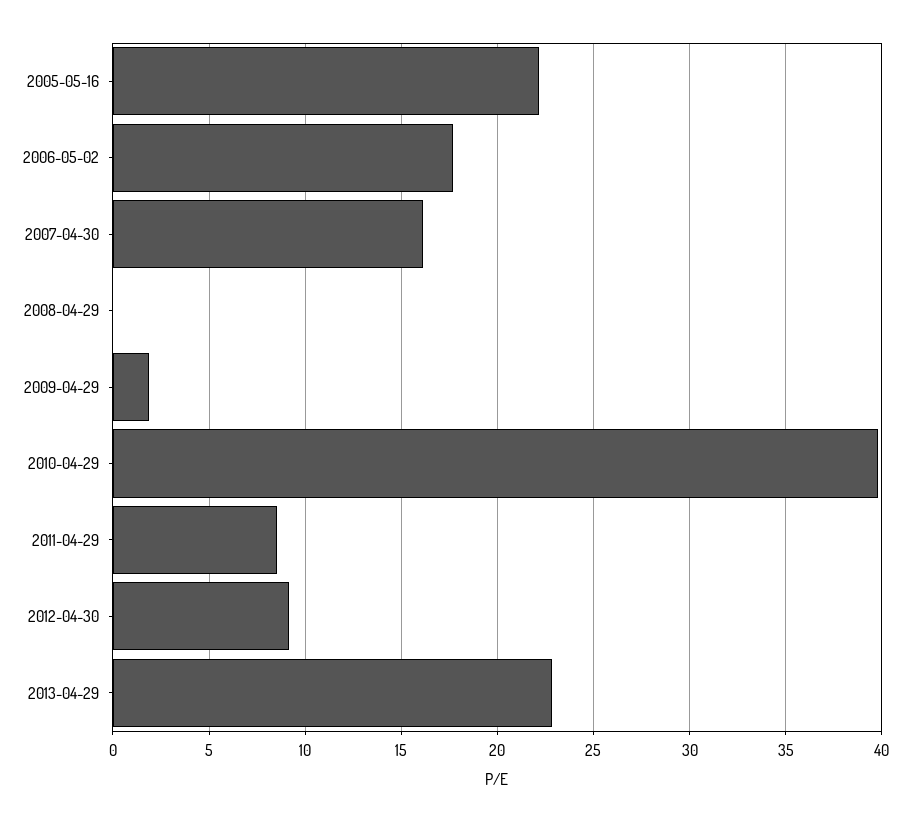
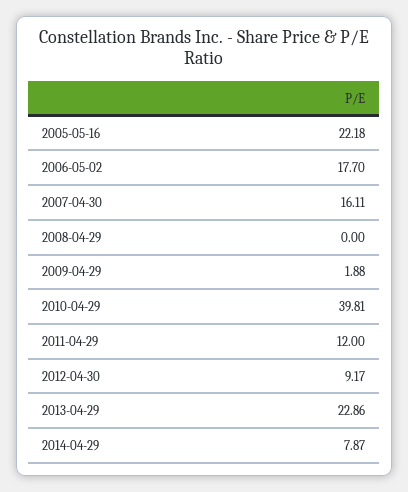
2011-04-29: 8.5 -> 12
2014-04-29: none -> 7.87

